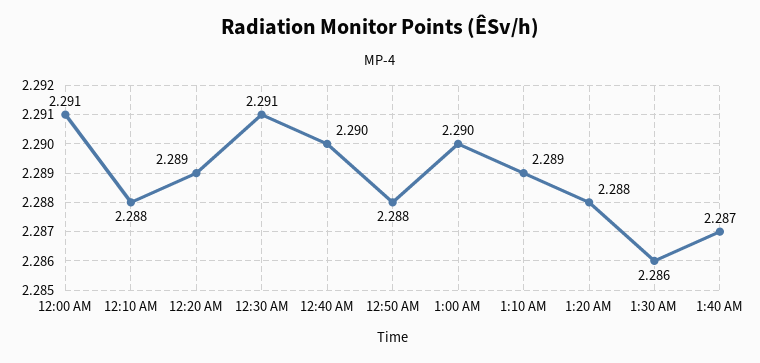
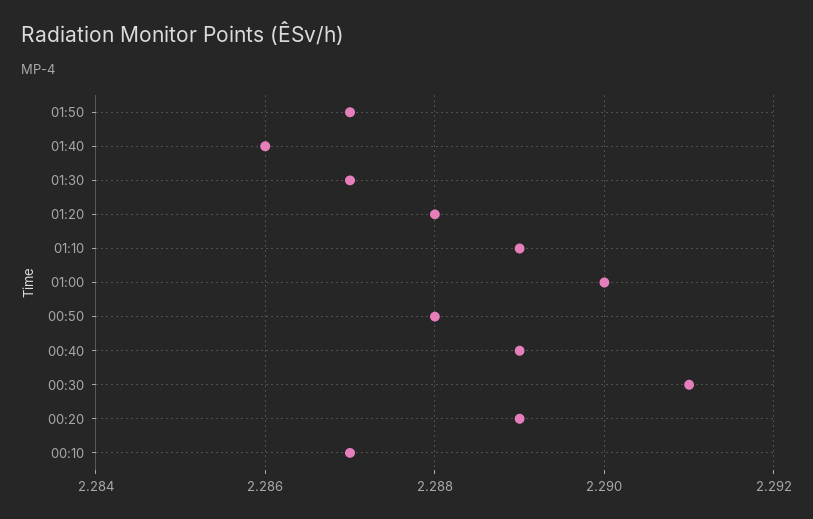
12:00 AM: 2.291 -> none
12:10 AM: 2.288 -> 2.287
12:40 AM: 2.29 -> 2.289
1:30 AM: 2.286 -> 2.287
1:40 AM: 2.287 -> 2.286
01:50: none -> 2.287

